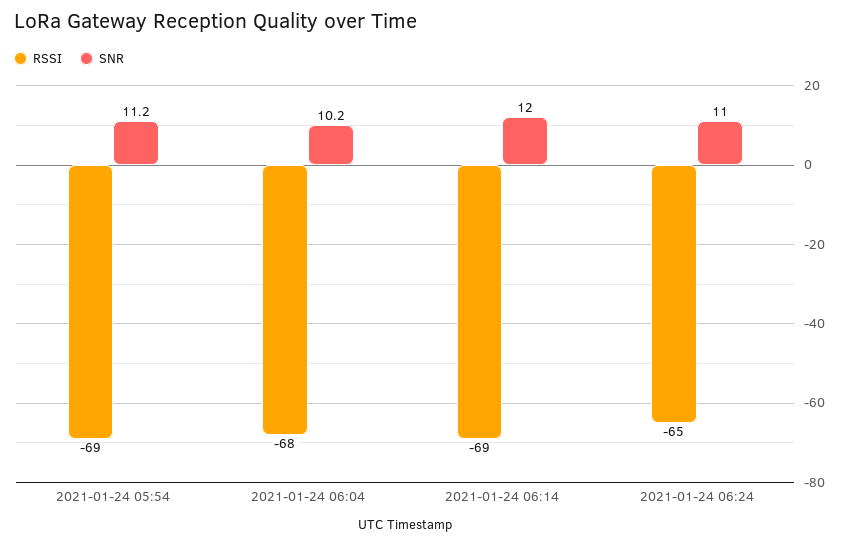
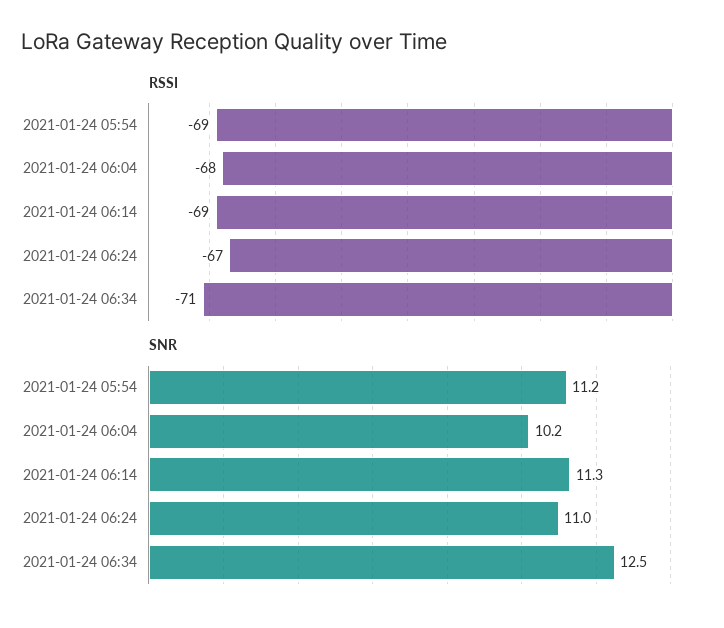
SNR, 2021-01-24 06:14: 12 -> 11.3
RSSI, 2021-01-24 06:24: -65 -> -67
RSSI, 2021-01-24 06:34: none -> -71
SNR, 2021-01-24 06:34: none -> 12.5

